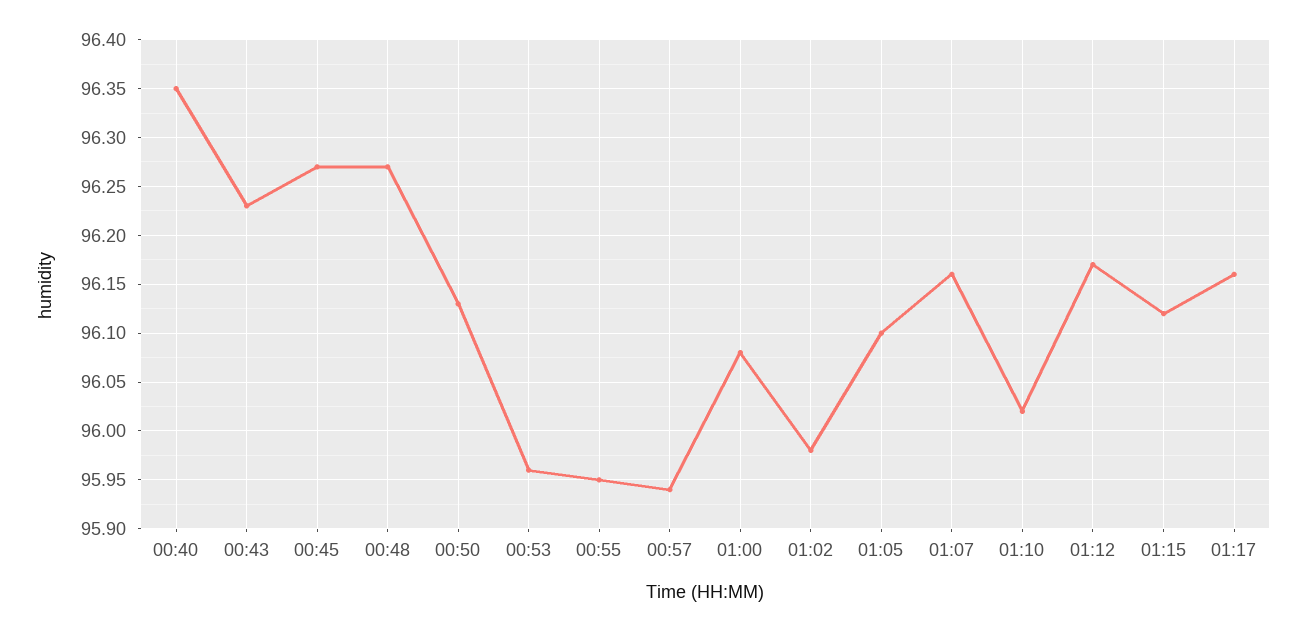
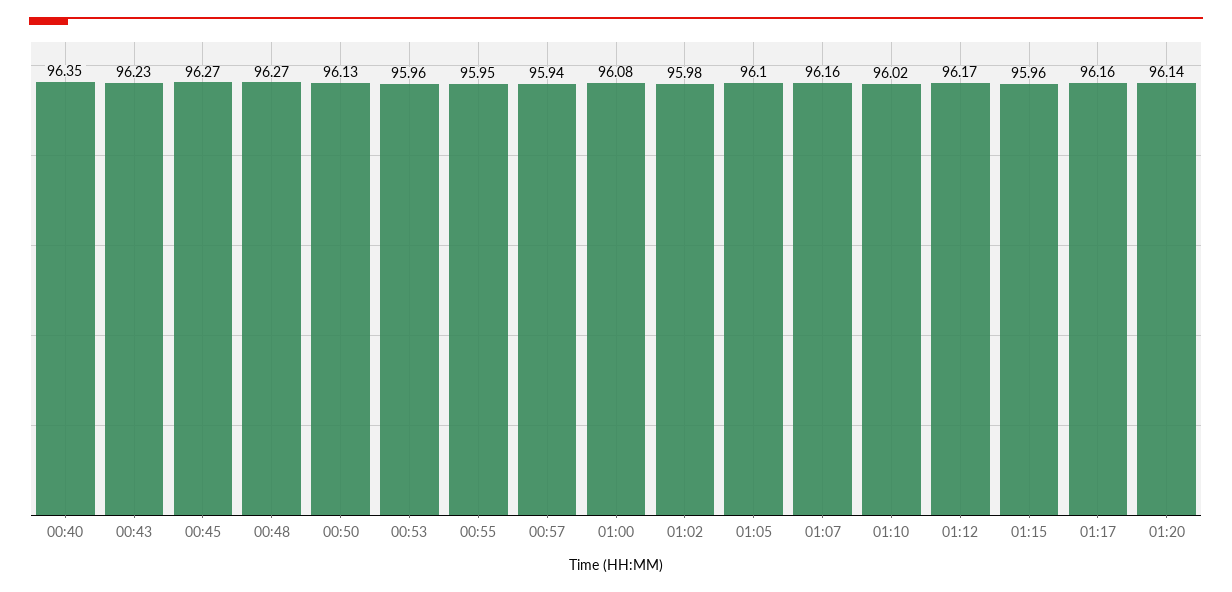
01:15: 96.12 -> 95.96
01:20: none -> 96.14

